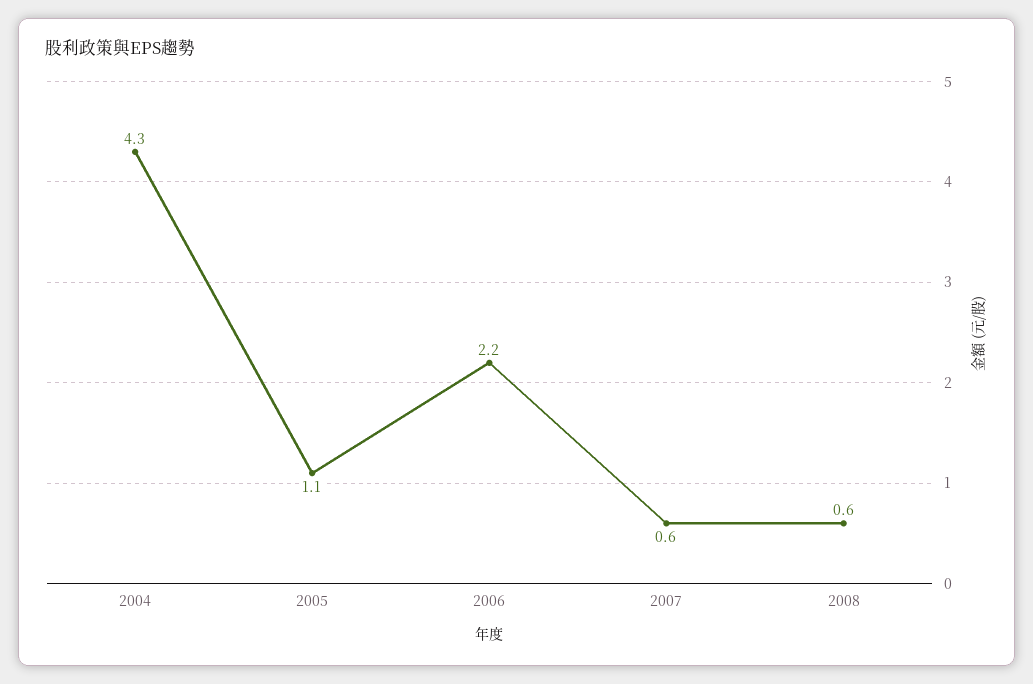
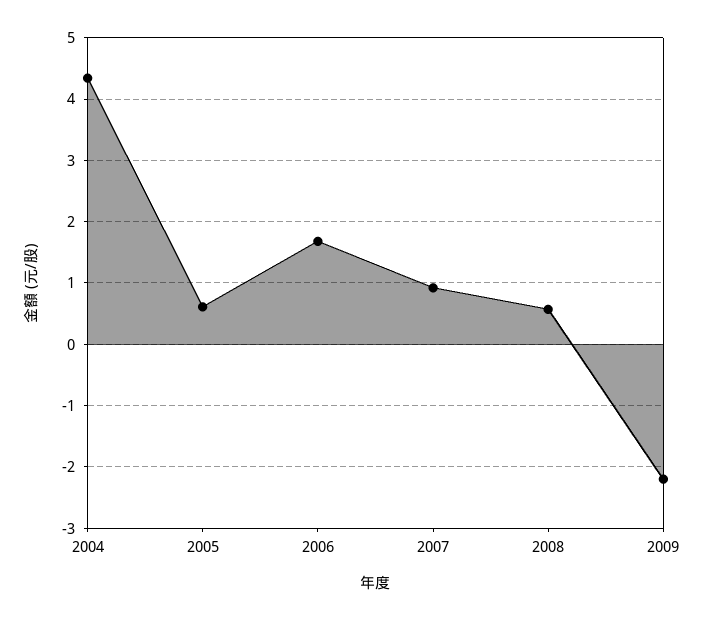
2005: 1.1 -> 0.6
2006: 2.2 -> 1.7
2007: 0.6 -> 0.9
2009: none -> -2.2

